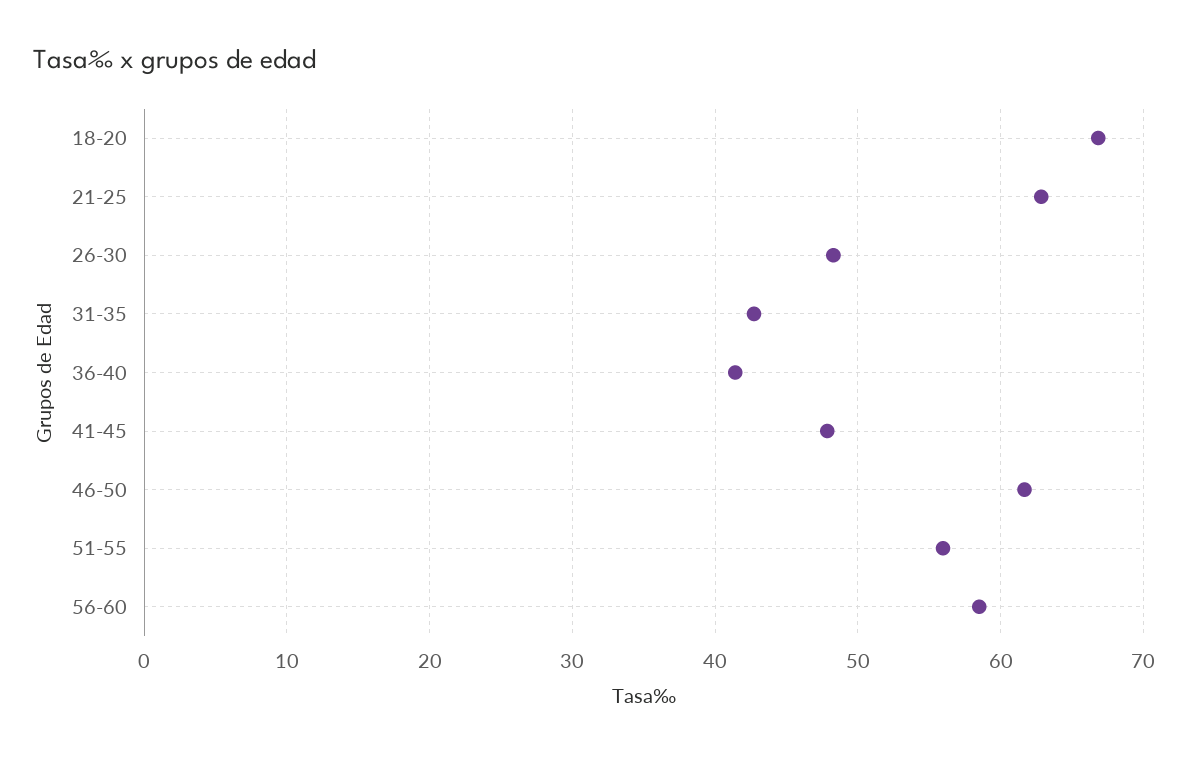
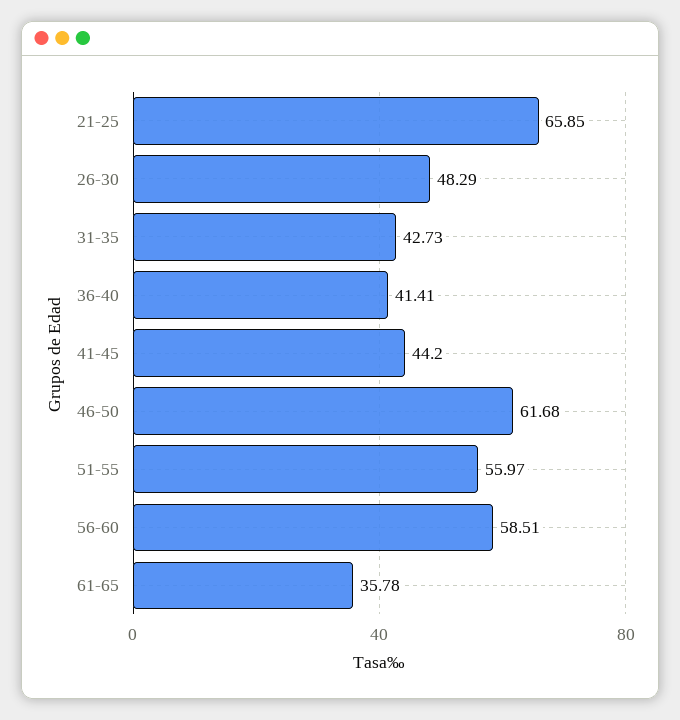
18-20: 67 -> none
21-25: 63 -> 65.85
41-45: 48 -> 44.2
61-65: none -> 35.78

